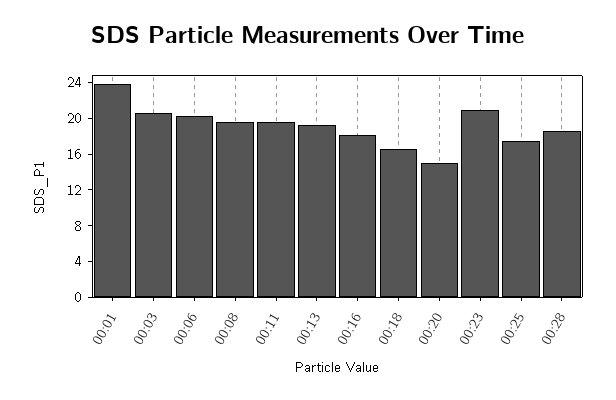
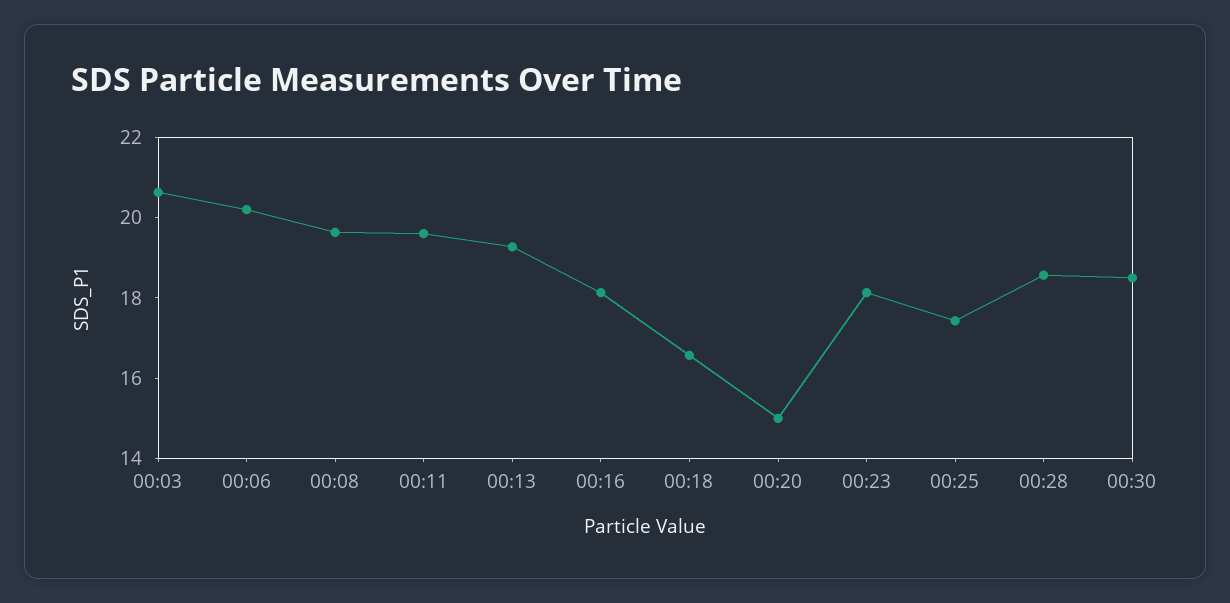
00:01: 24 -> none
00:23: 21 -> 18
00:30: none -> 18.5

